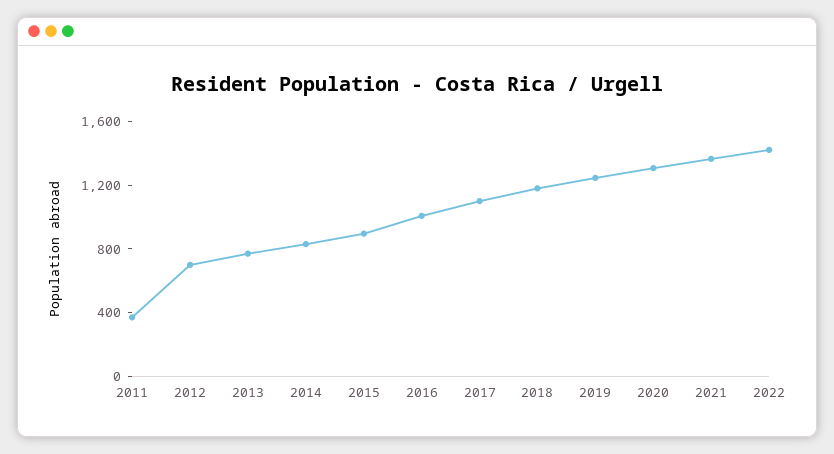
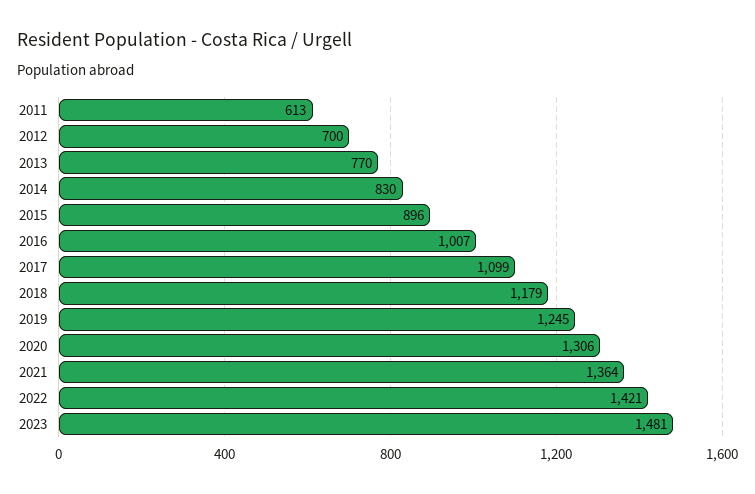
2011: 400 -> 613
2023: none -> 1481

